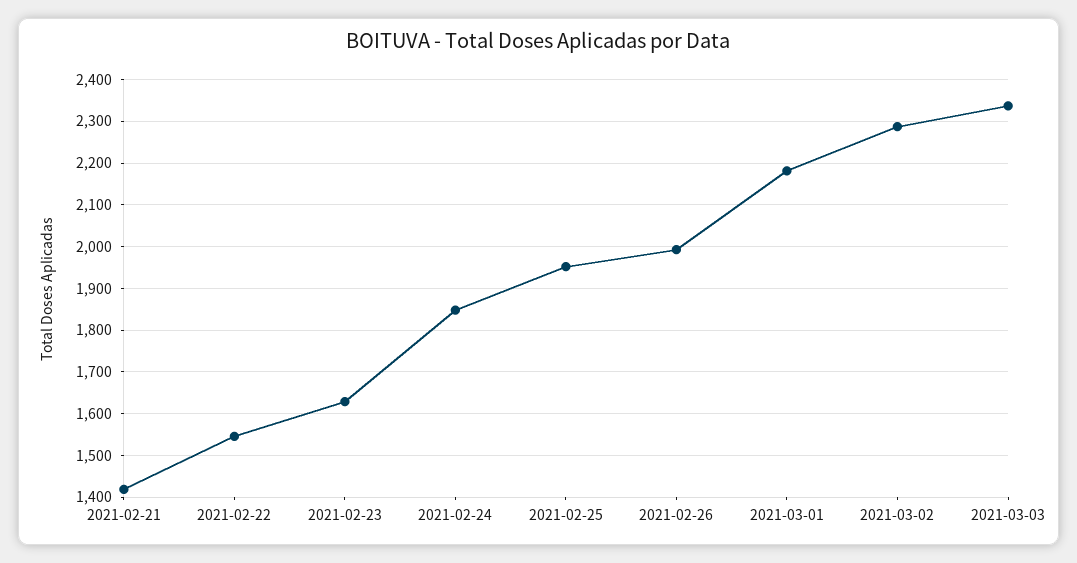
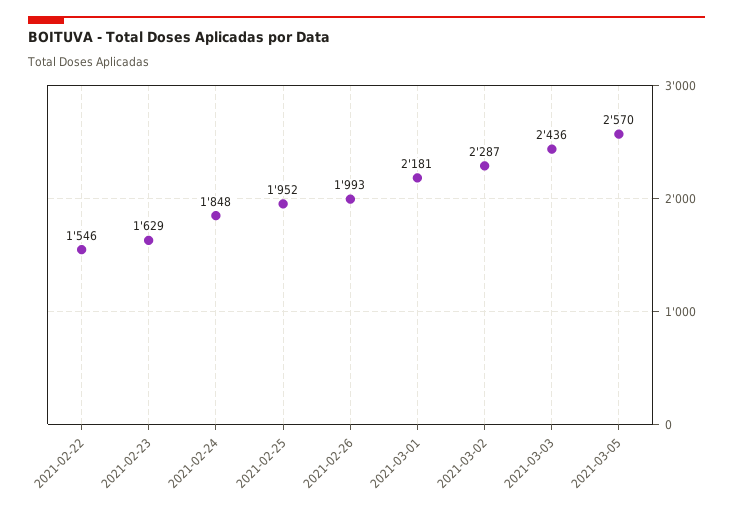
2021-02-21: 1420 -> none
2021-03-03: 2340 -> 2436
2021-03-05: none -> 2570

